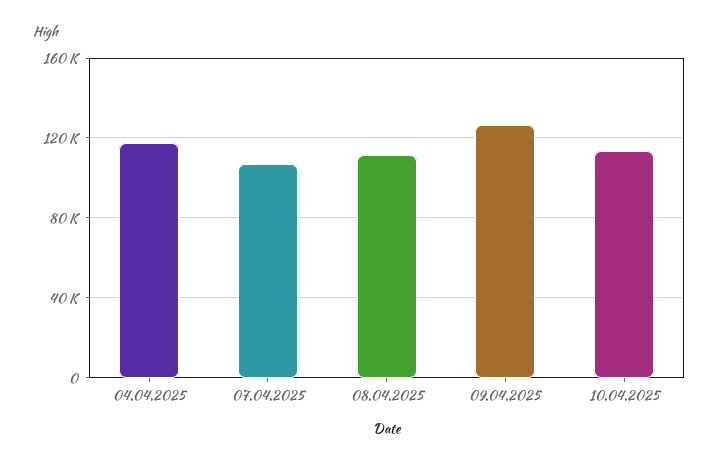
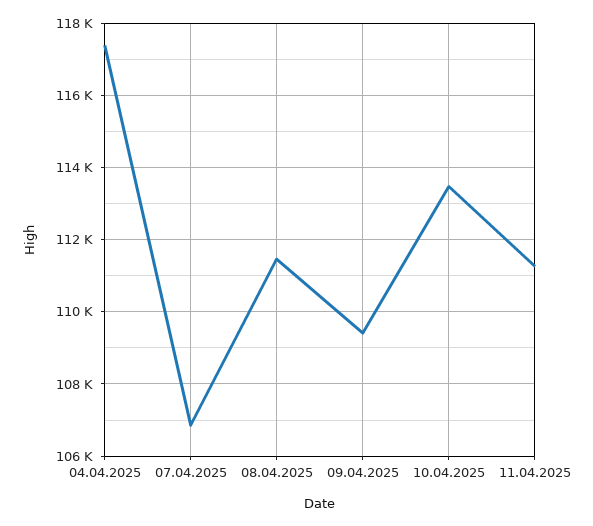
09.04.2025: 125000 -> 109400
11.04.2025: none -> 111200

